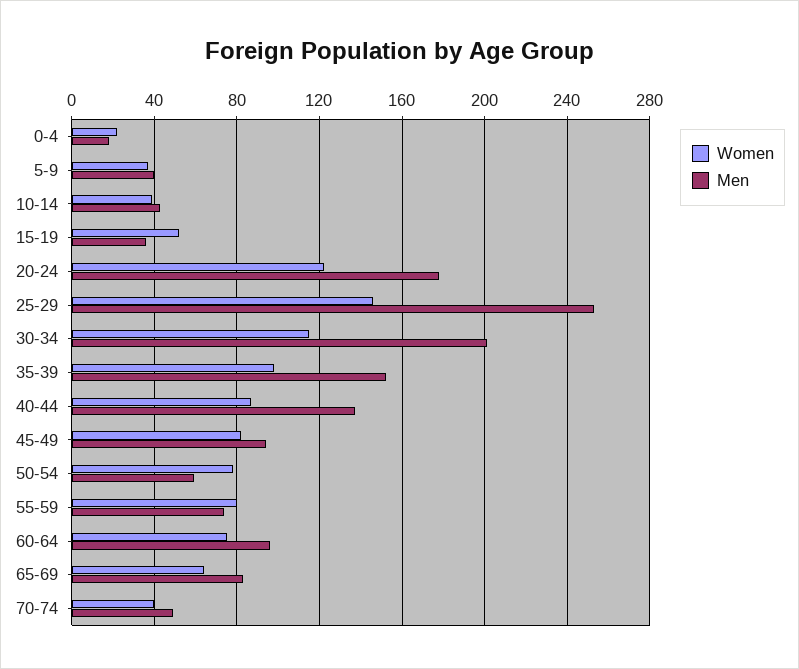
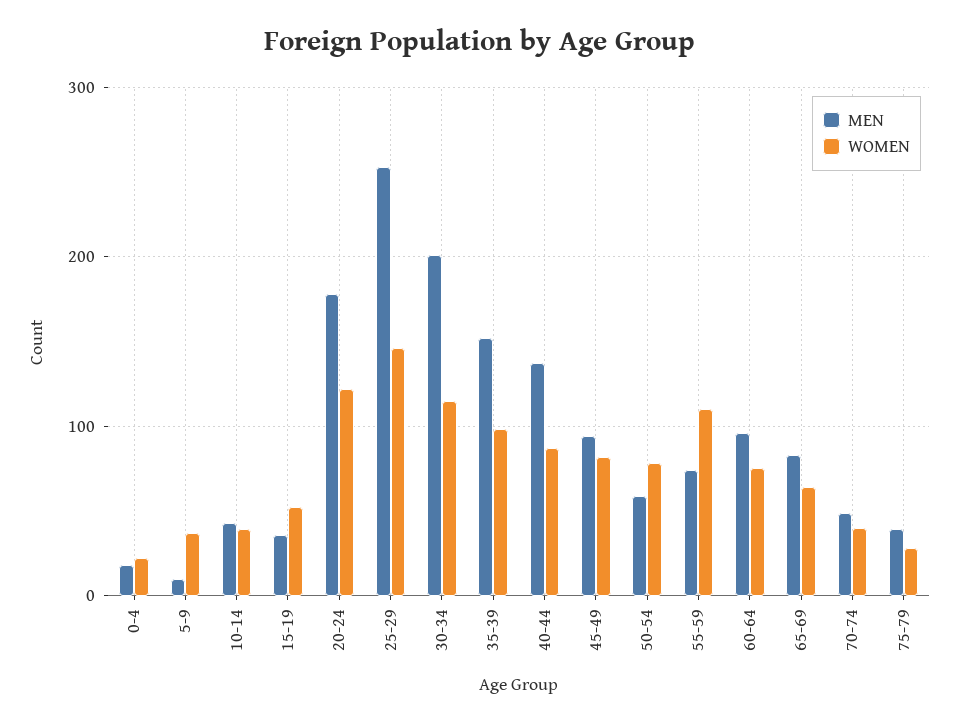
Men, 5-9: 40 -> 10
Women, 55-59: 80 -> 110
Men, 75-79: none -> 40
Women, 75-79: none -> 30

